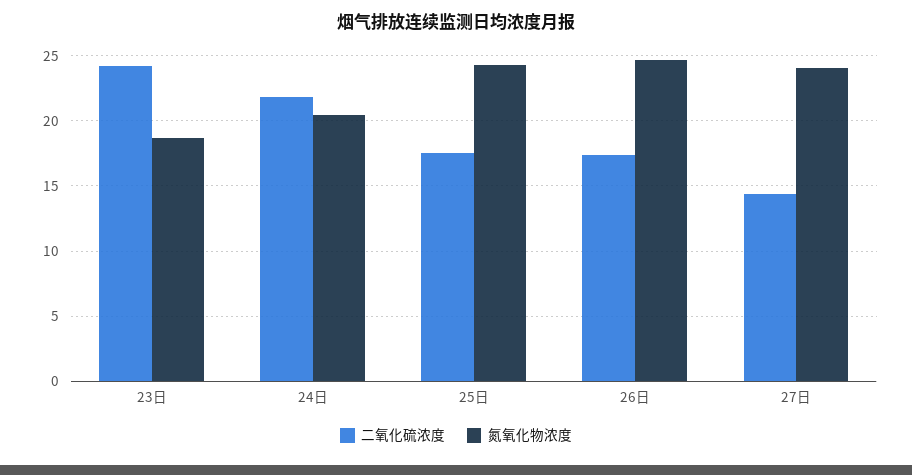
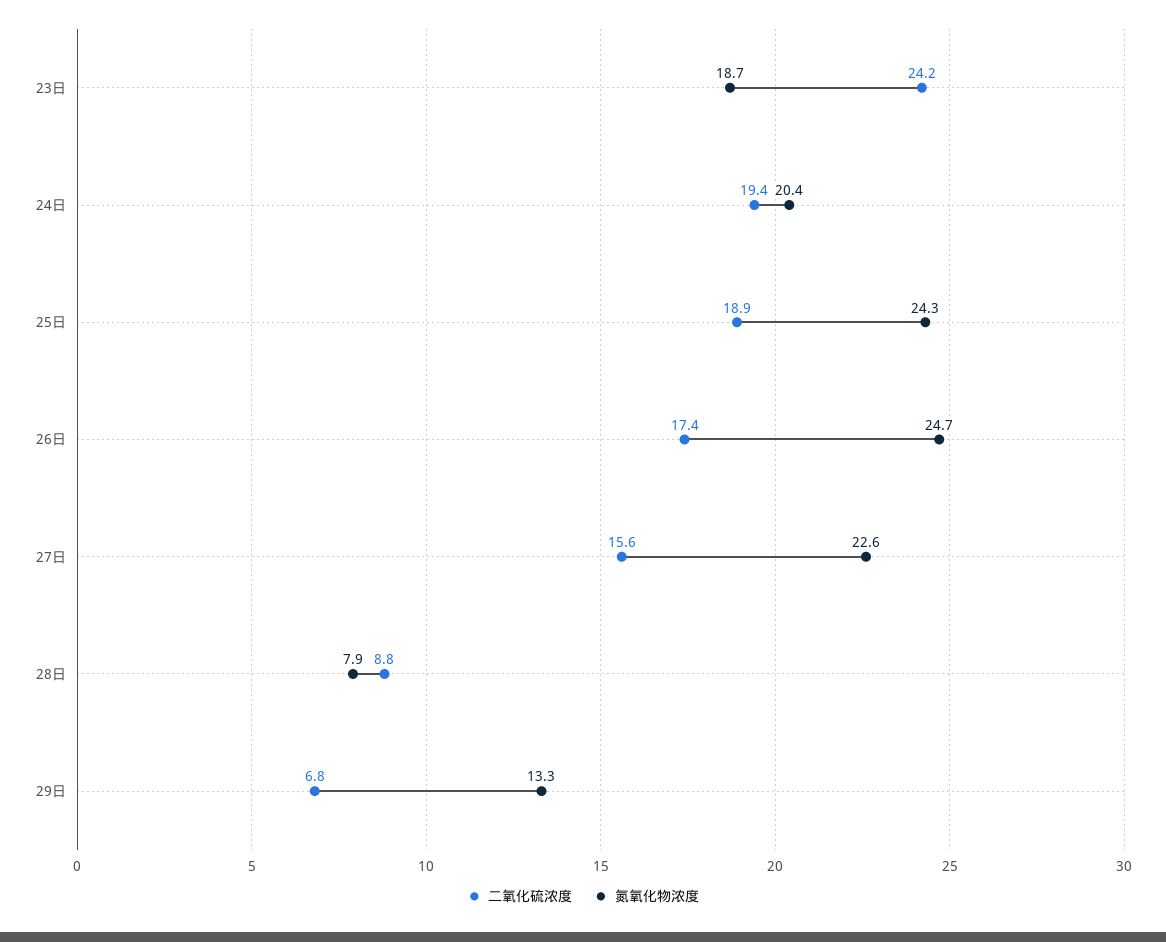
二氧化硫浓度, 24日: 22 -> 19.4
二氧化硫浓度, 25日: 17.5 -> 18.9
二氧化硫浓度, 27日: 14.5 -> 15.6
氮氧化物浓度, 27日: 24 -> 22.6
二氧化硫浓度, 28日: none -> 8.8
氮氧化物浓度, 28日: none -> 7.9
二氧化硫浓度, 29日: none -> 6.8
氮氧化物浓度, 29日: none -> 13.3

